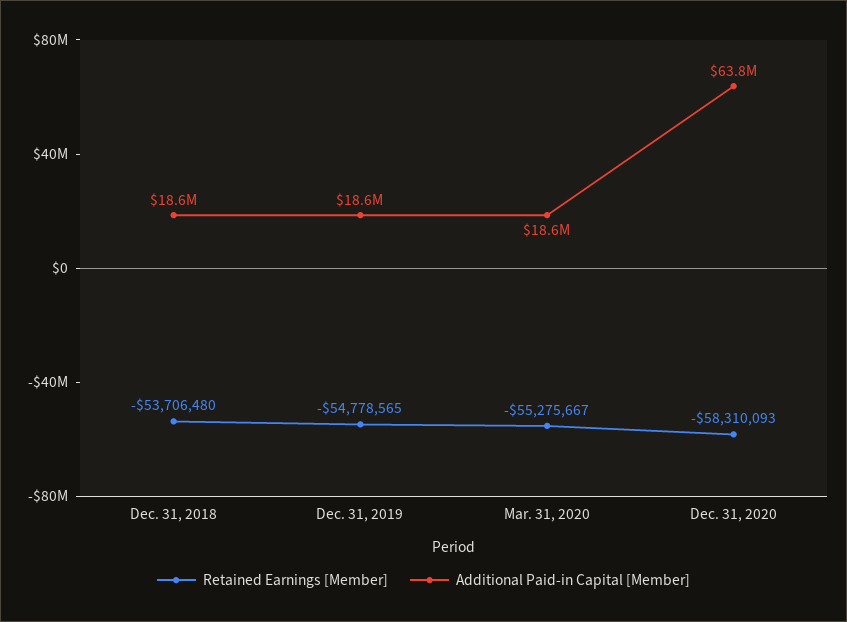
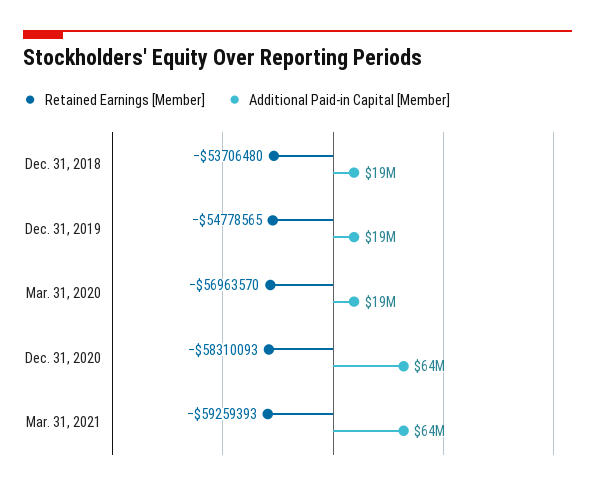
Retained Earnings [Member], Mar. 31, 2020: -55275667 -> -56963570
Retained Earnings [Member], Mar. 31, 2021: none -> -59259393
Additional Paid-in Capital [Member], Mar. 31, 2021: none -> 64000000

